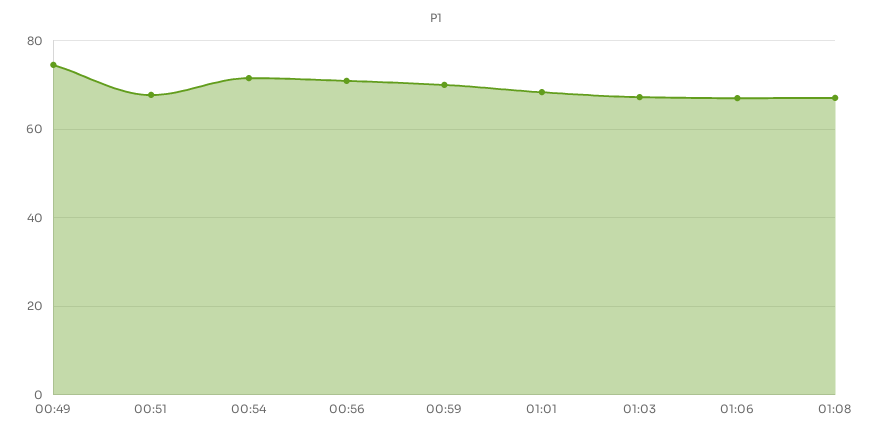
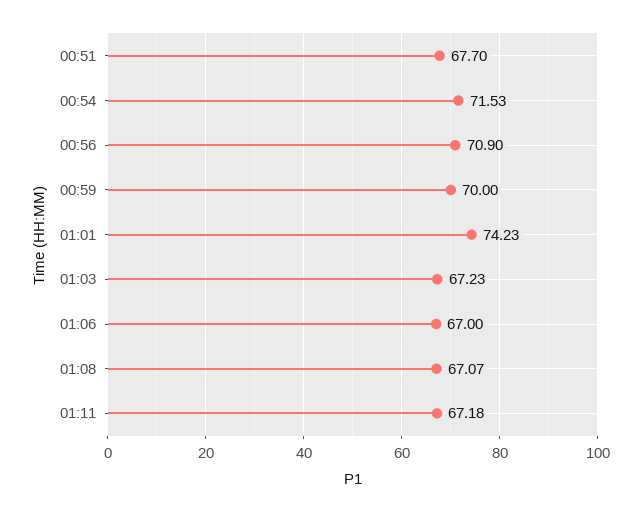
00:49: 74 -> none
01:01: 68 -> 74.23
01:11: none -> 67.18

